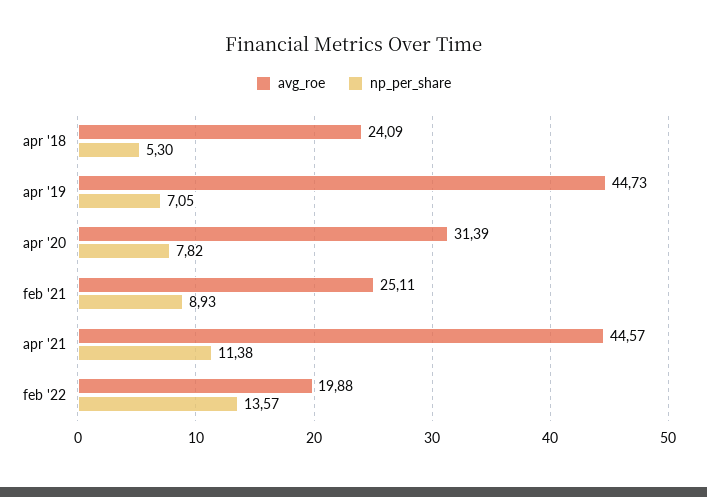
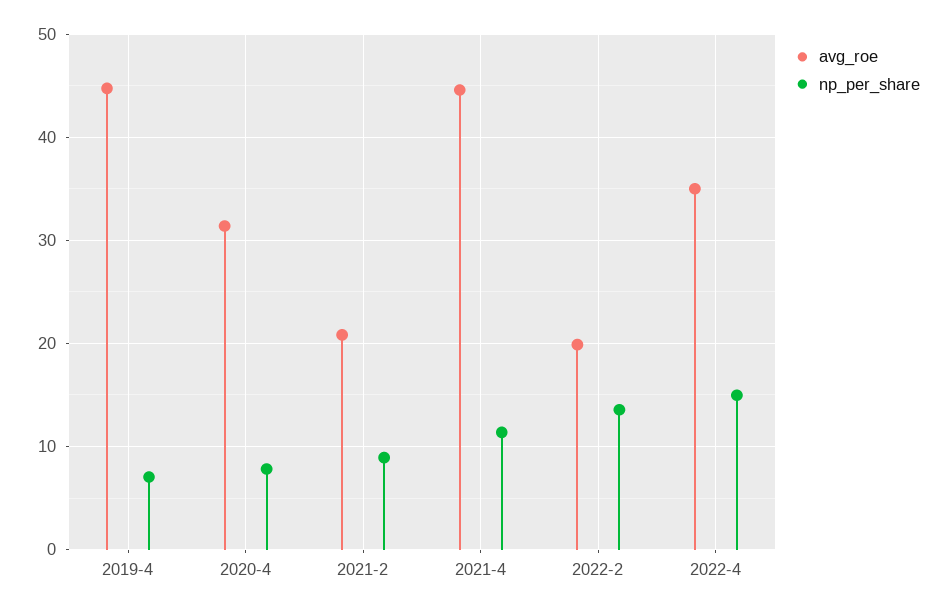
avg_roe, apr '18: 24.09 -> none
np_per_share, apr '18: 5.3 -> none
avg_roe, feb '21: 25.11 -> 21
avg_roe, 2022-4: none -> 35
np_per_share, 2022-4: none -> 15

